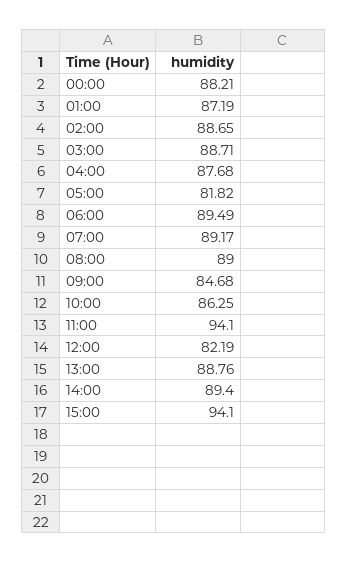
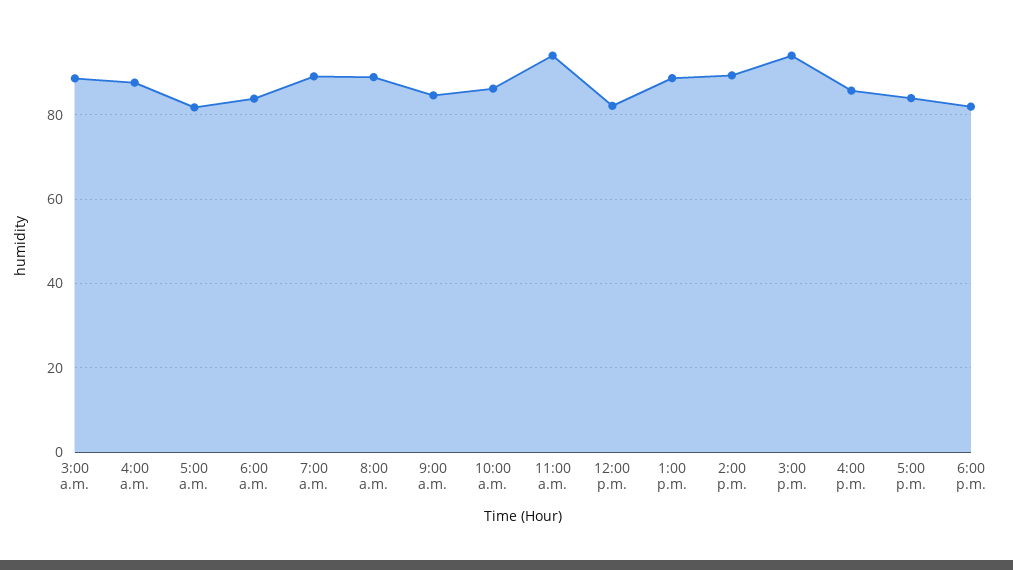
00:00: 88.21 -> none
01:00: 87.19 -> none
02:00: 88.65 -> none
06:00: 89.49 -> 84
4:00 p.m.: none -> 86
5:00 p.m.: none -> 84
6:00 p.m.: none -> 82

